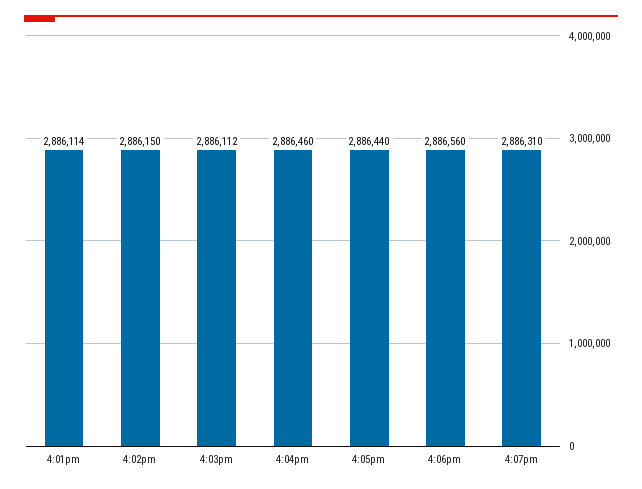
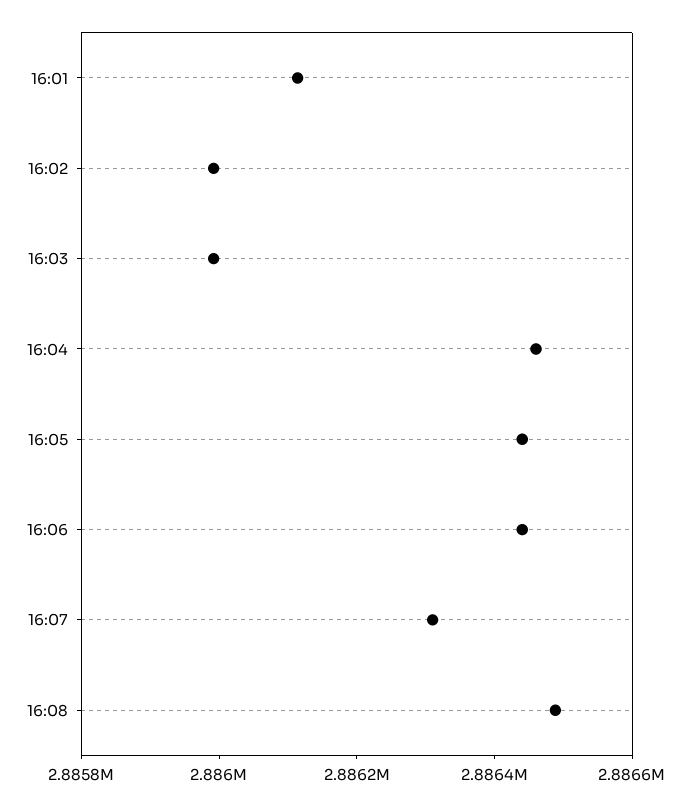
4:02pm: 2886150 -> 2886000
4:03pm: 2886112 -> 2886000
4:06pm: 2886560 -> 2886450
16:08: none -> 2886500

